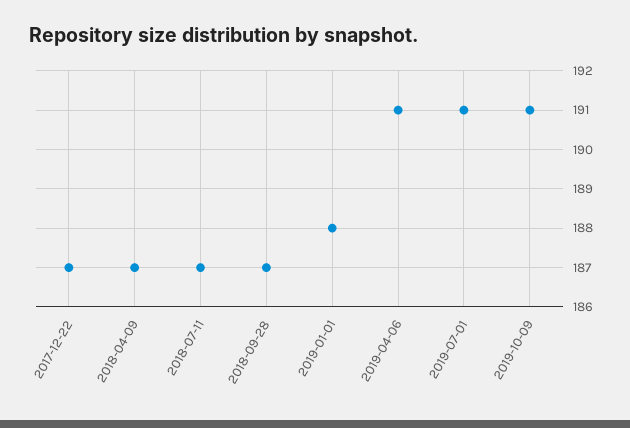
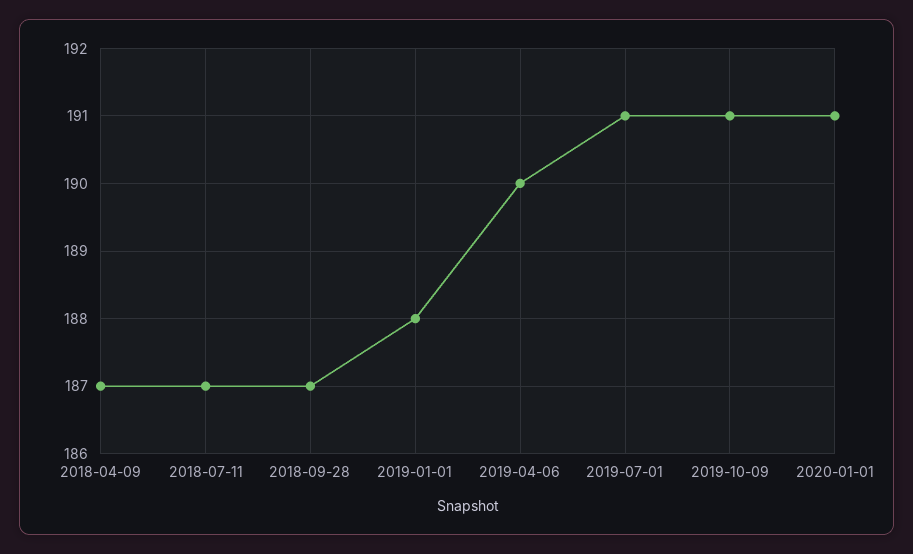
2017-12-22: 187 -> none
2019-04-06: 191 -> 190
2020-01-01: none -> 191

